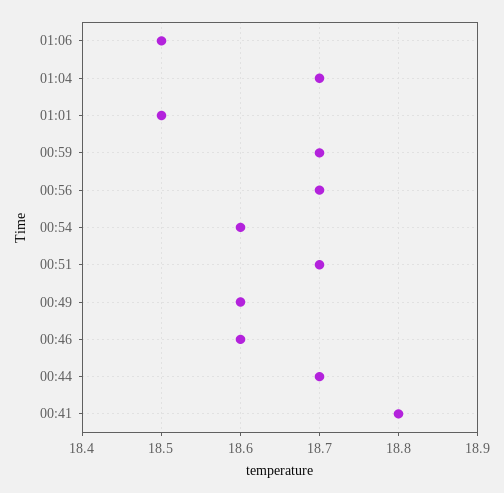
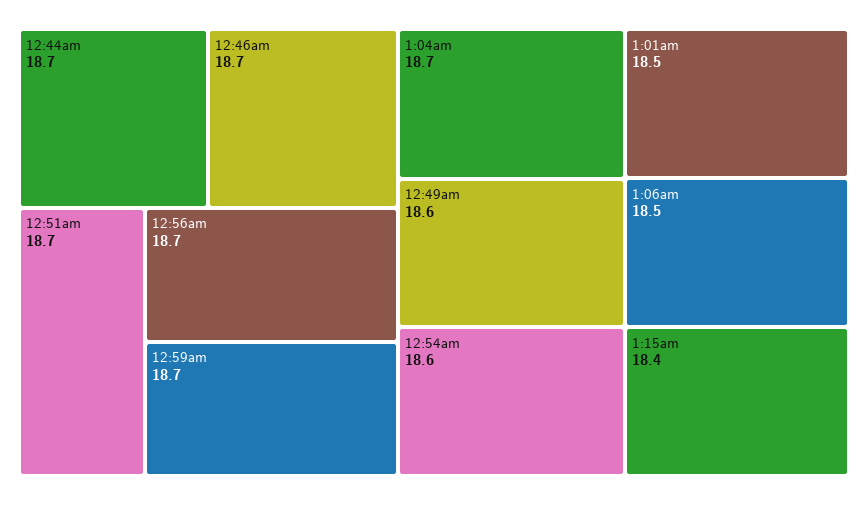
00:46: 18.6 -> 18.7
00:41: 18.8 -> none
1:15am: none -> 18.4

